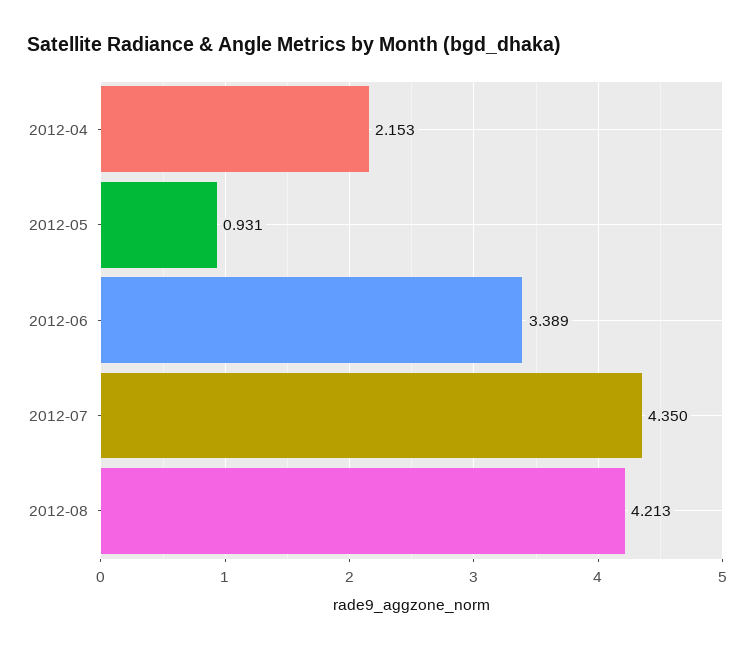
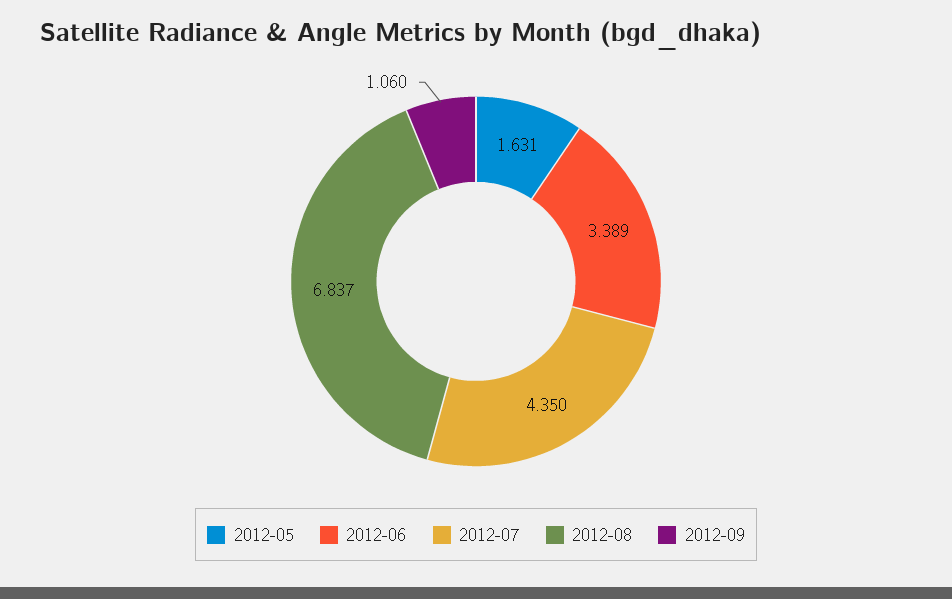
2012-04: 2.153 -> none
2012-05: 0.931 -> 1.631
2012-08: 4.213 -> 6.837
2012-09: none -> 1.06

